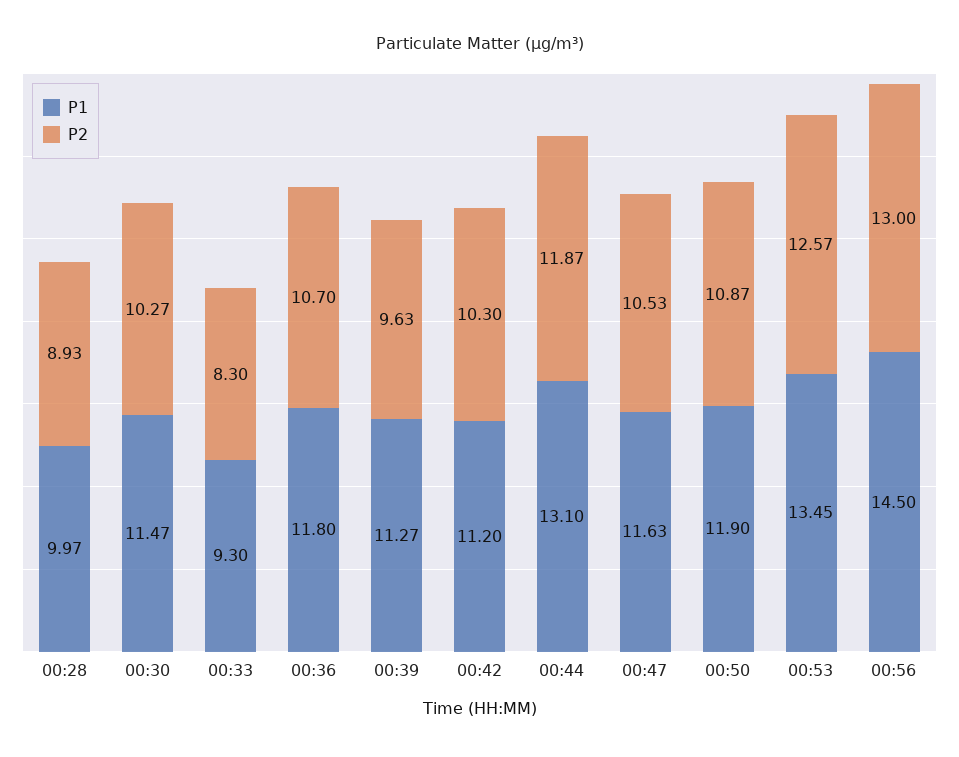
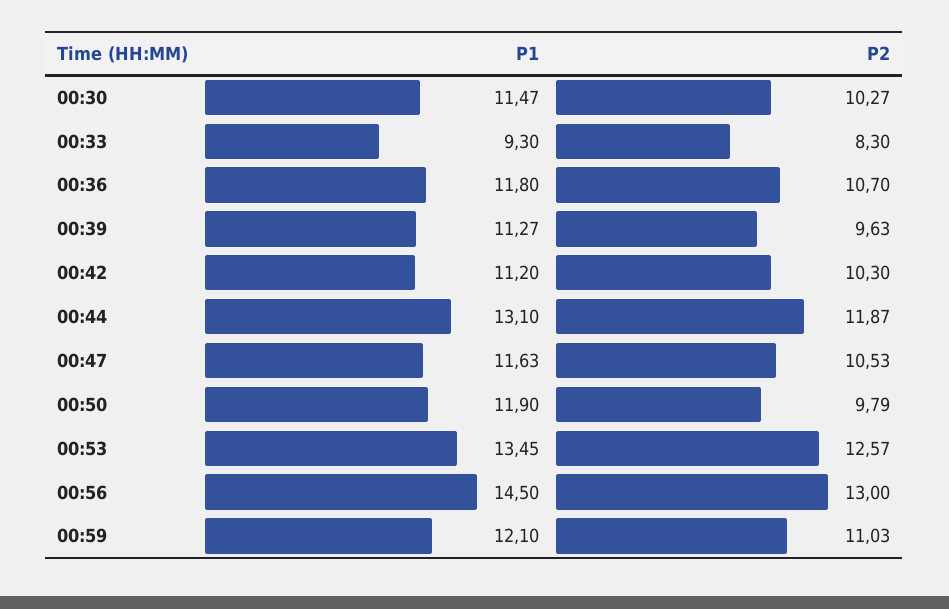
P1, 00:28: 9.97 -> none
P2, 00:28: 8.93 -> none
P2, 00:50: 10.87 -> 9.79
P1, 00:59: none -> 12.1
P2, 00:59: none -> 11.03

